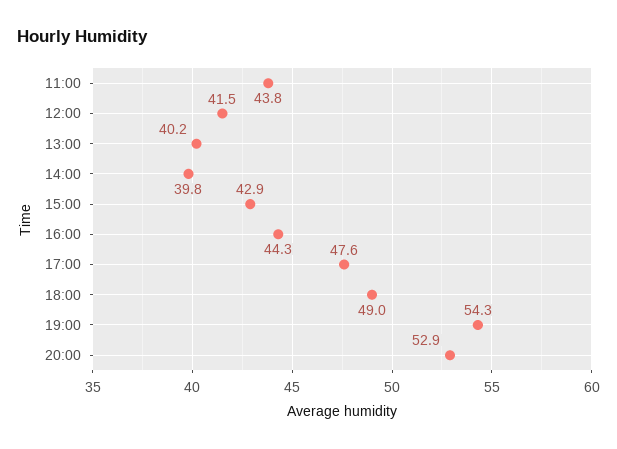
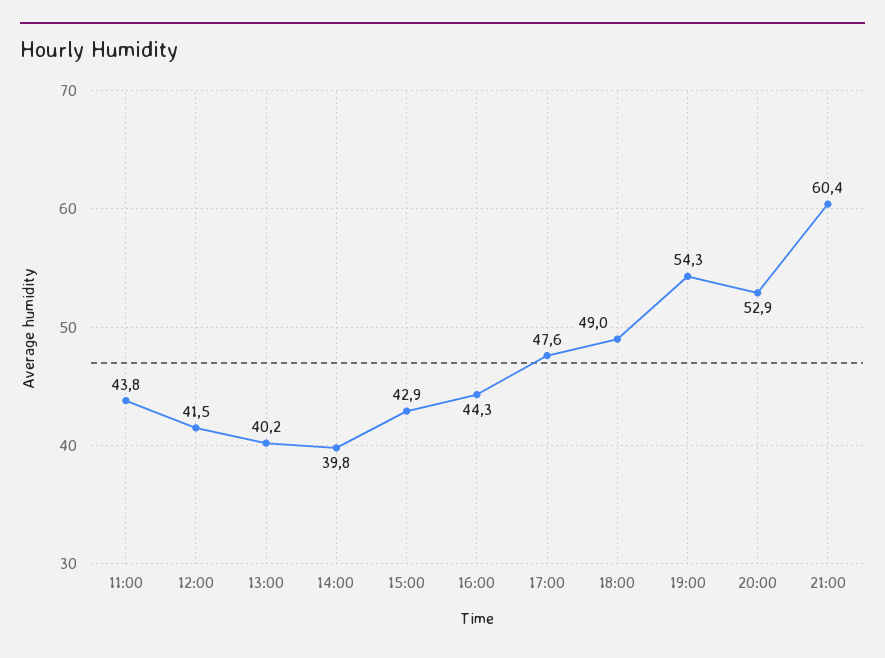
21:00: none -> 60.4

